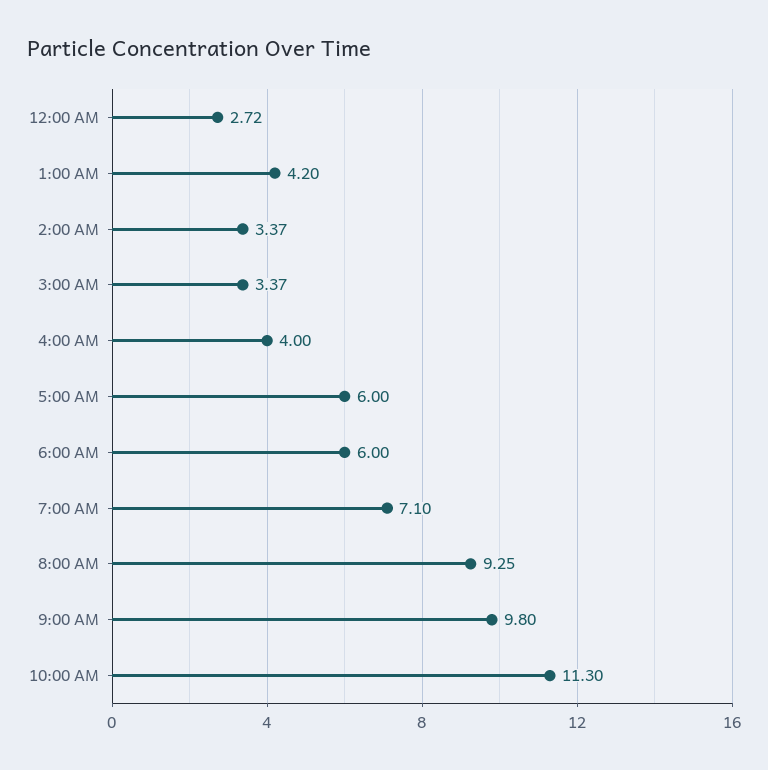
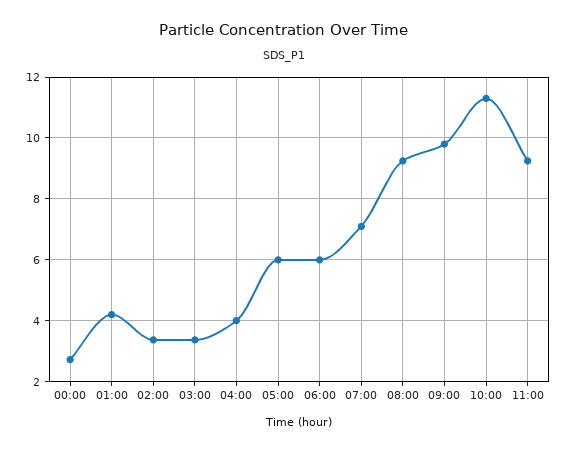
11:00: none -> 9.2

